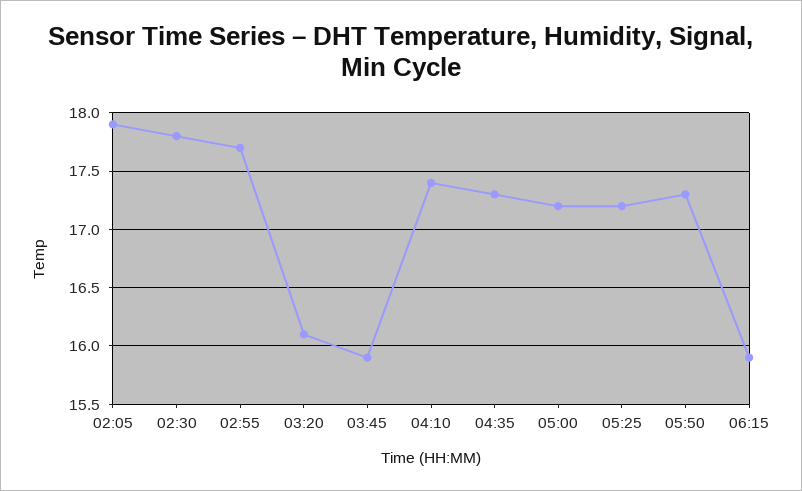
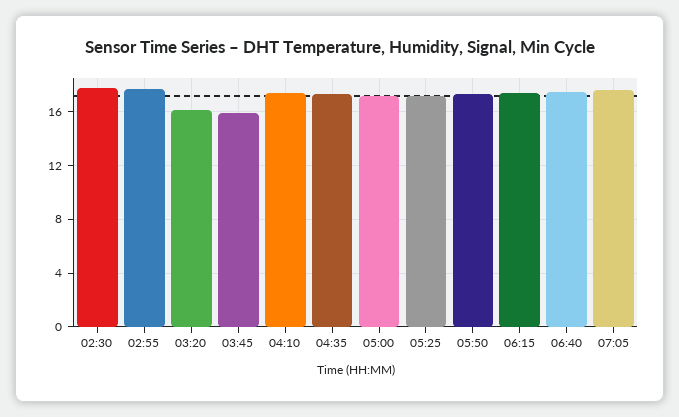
02:05: 17.9 -> none
06:15: 15.9 -> 17.5
06:40: none -> 17.5
07:05: none -> 17.5

